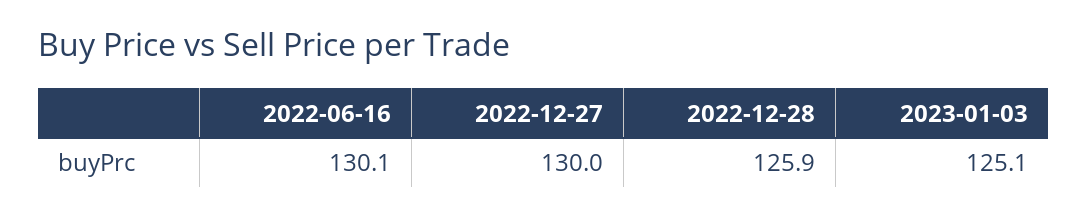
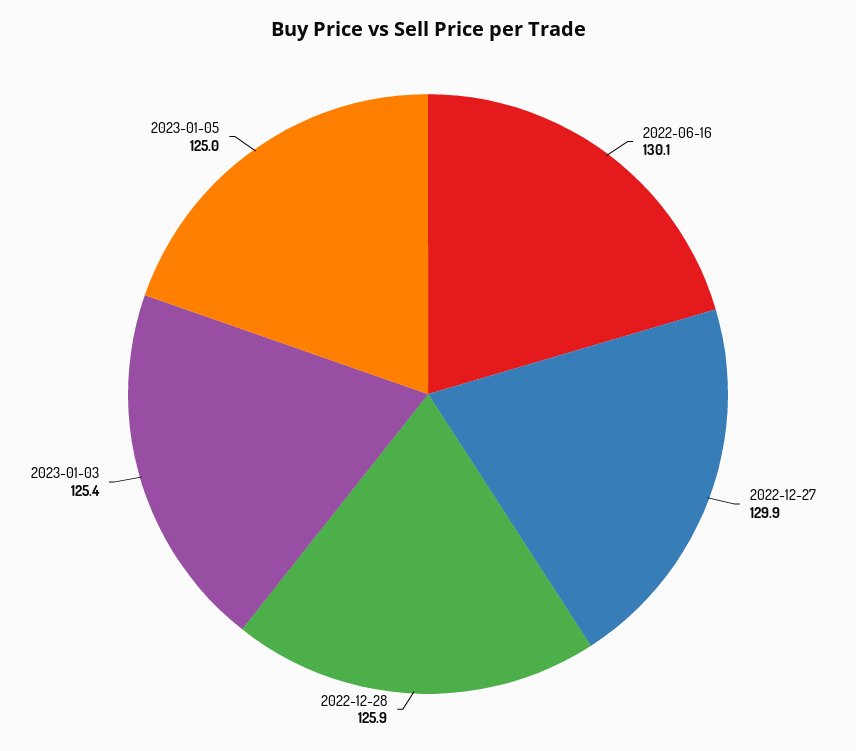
2022-12-27: 130 -> 129.9
2023-01-03: 125.1 -> 125.4
2023-01-05: none -> 125

